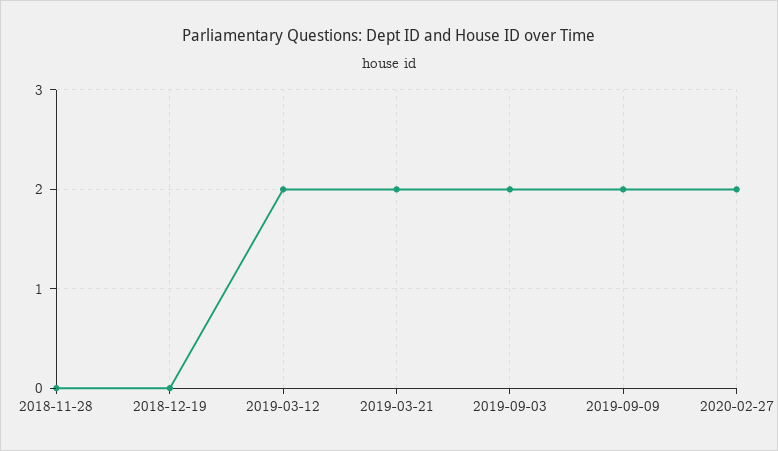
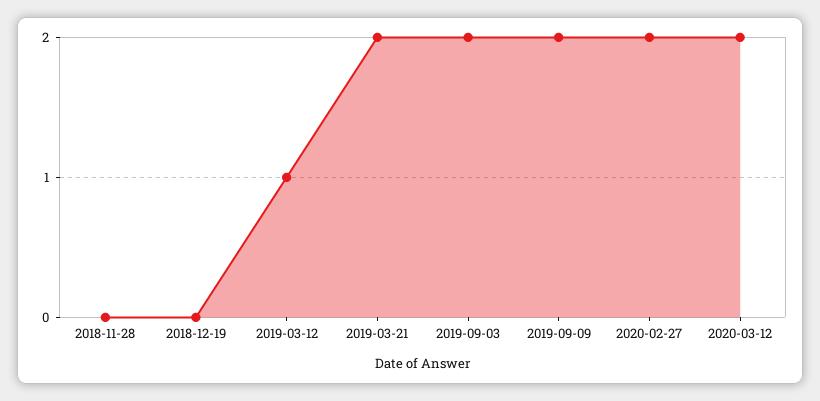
2019-03-12: 2 -> 1
2020-03-12: none -> 2

